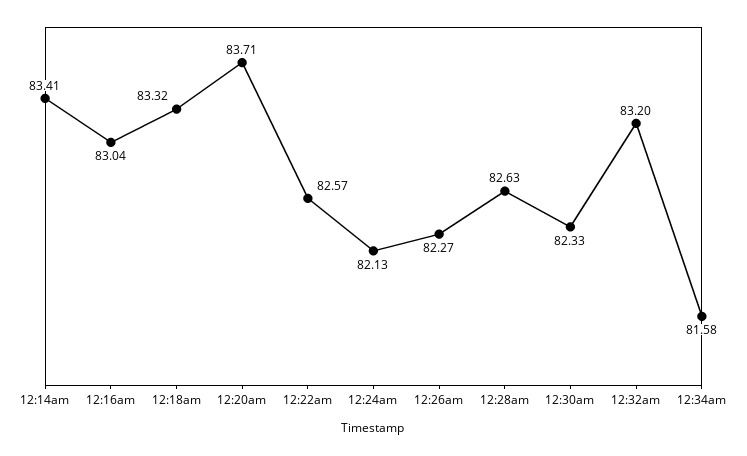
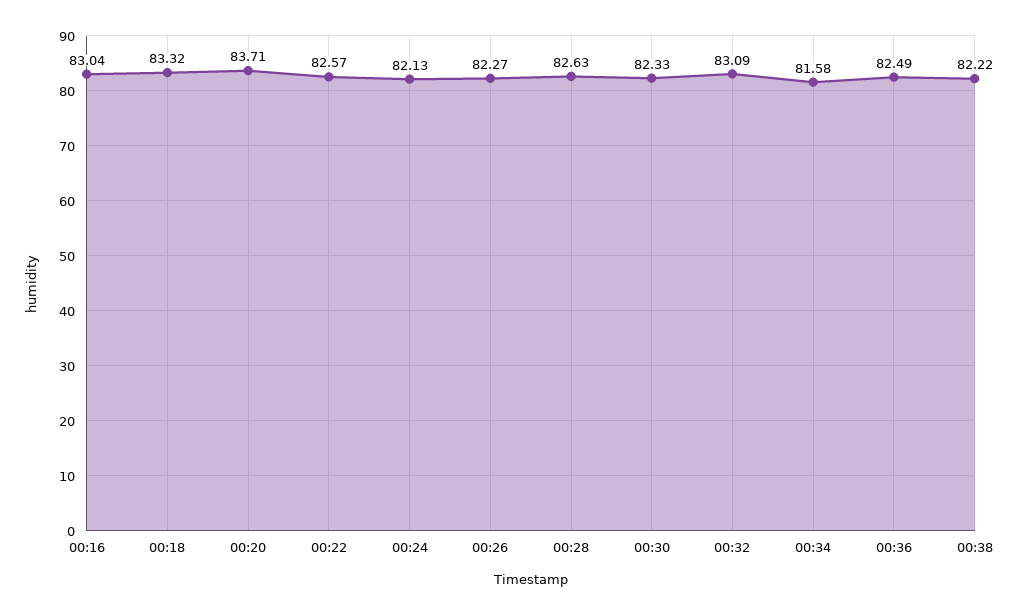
12:14am: 83.41 -> none
12:32am: 83.2 -> 83.09
00:36: none -> 82.49
00:38: none -> 82.22

